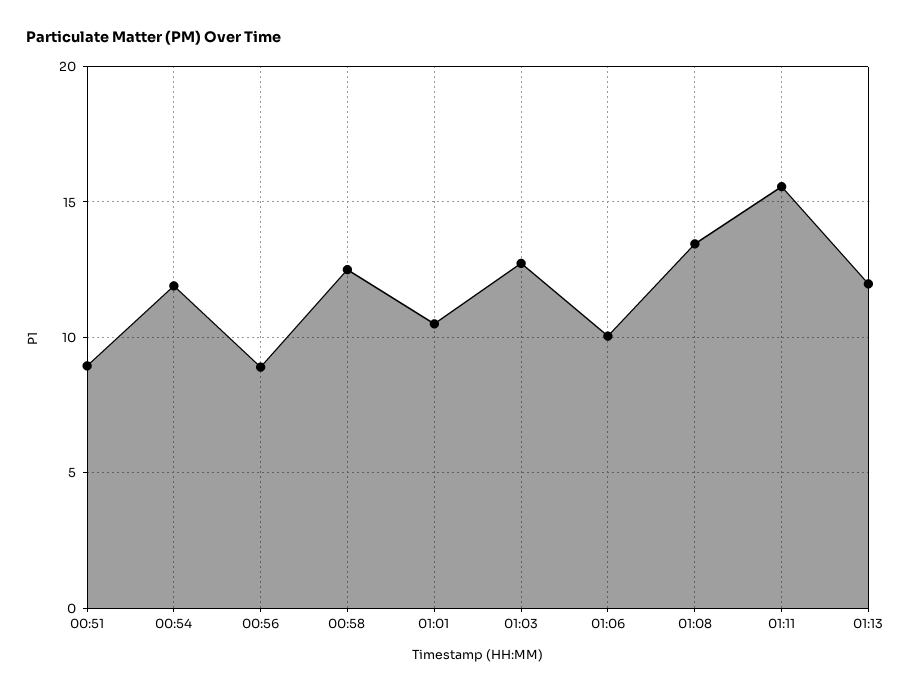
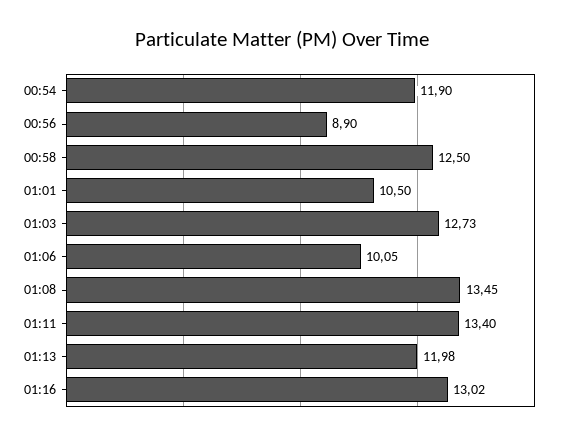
00:51: 9 -> none
01:11: 15.5 -> 13.4
01:16: none -> 13.02

